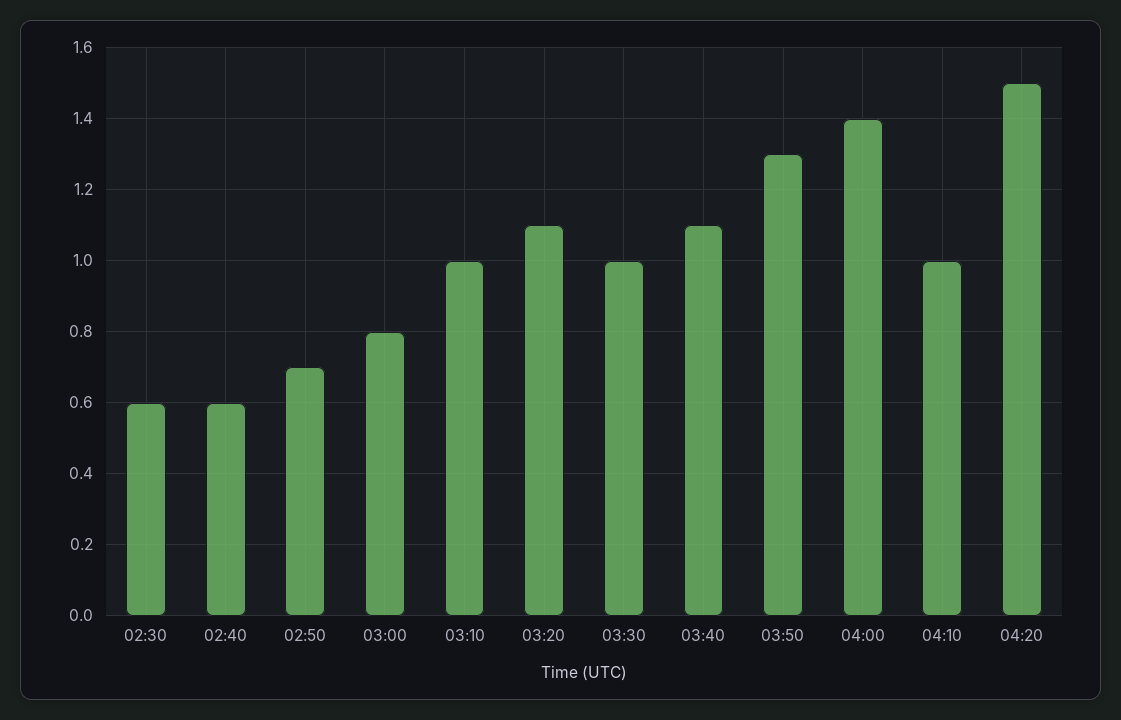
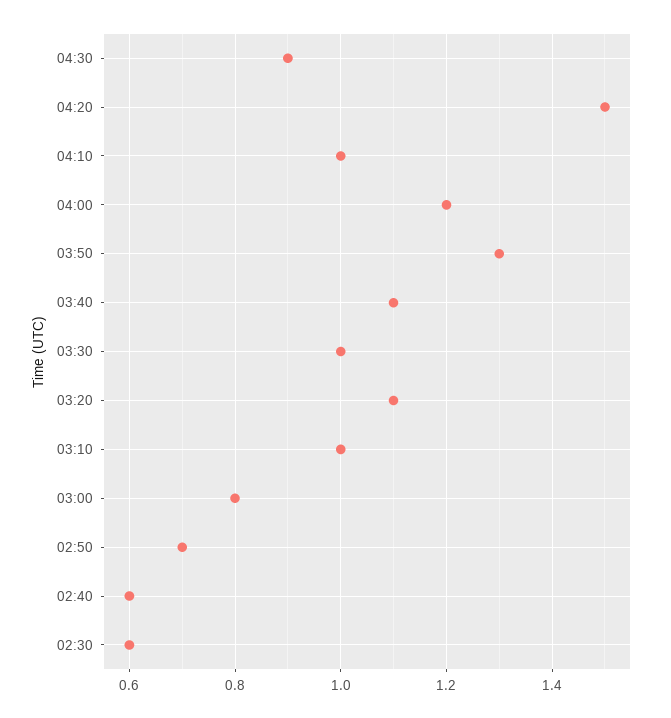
04:00: 1.4 -> 1.2
04:30: none -> 0.9

